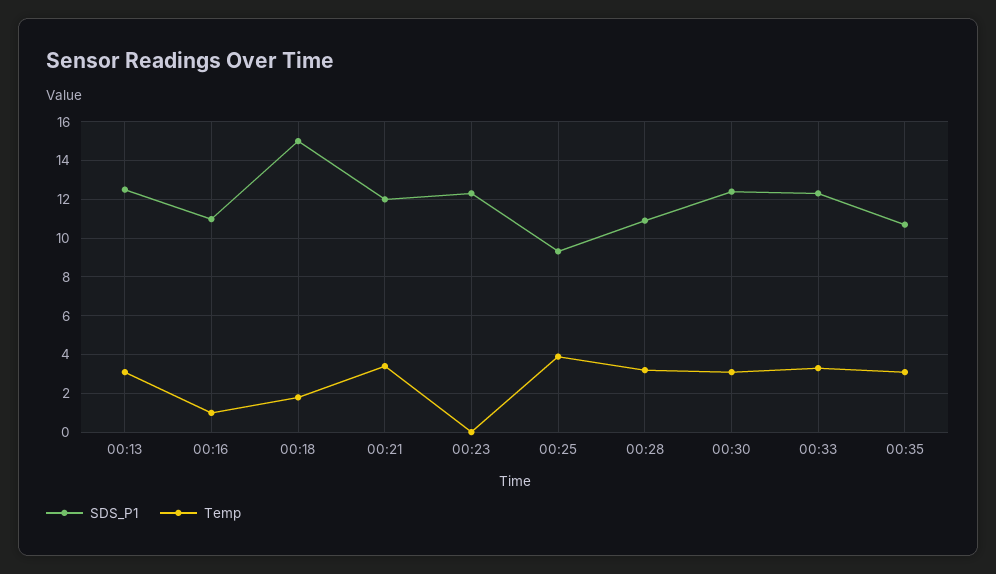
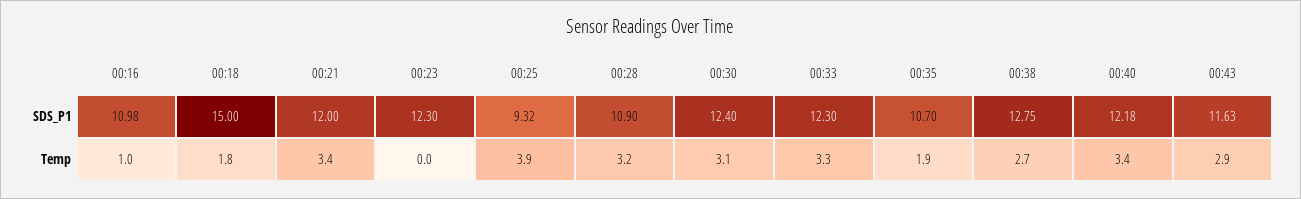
SDS_P1, 00:13: 12.5 -> none
Temp, 00:13: 3 -> none
Temp, 00:35: 3 -> 1.9
SDS_P1, 00:38: none -> 12.75
SDS_P1, 00:40: none -> 12.18
SDS_P1, 00:43: none -> 11.63
Temp, 00:38: none -> 2.7
Temp, 00:40: none -> 3.4
Temp, 00:43: none -> 2.9

